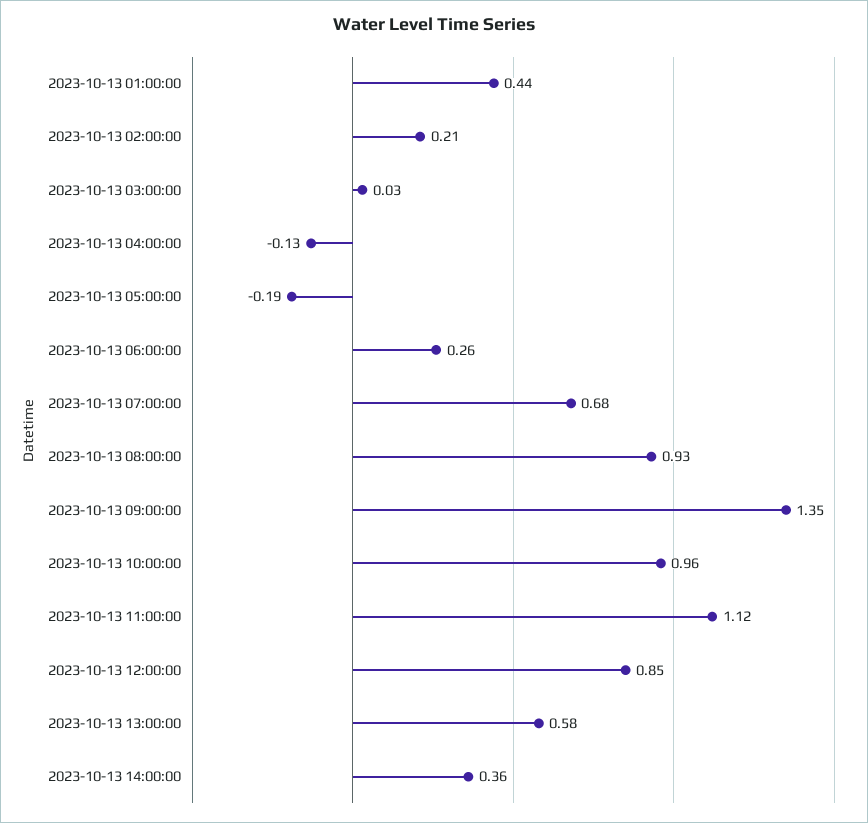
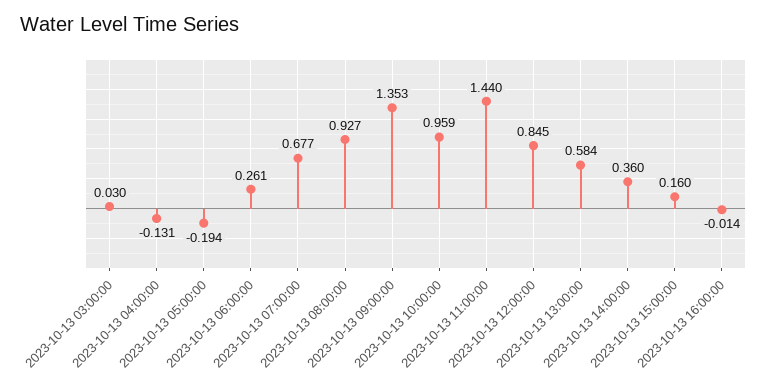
2023-10-13 01:00:00: 0.44 -> none
2023-10-13 02:00:00: 0.21 -> none
2023-10-13 11:00:00: 1.12 -> 1.44
2023-10-13 15:00:00: none -> 0.16
2023-10-13 16:00:00: none -> -0.014

